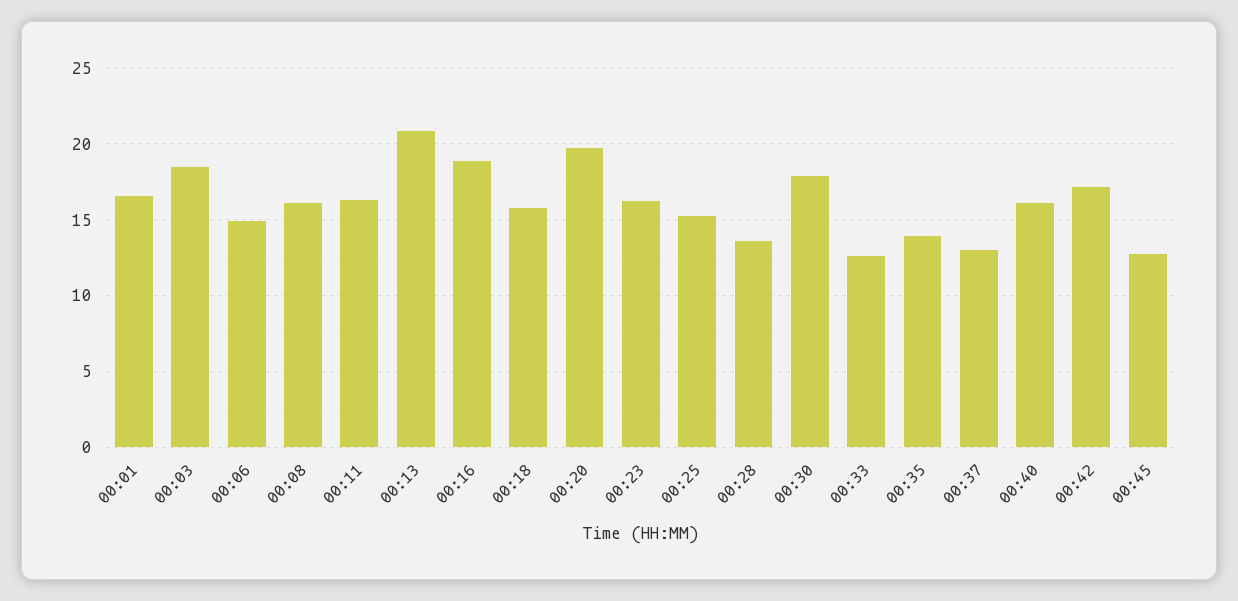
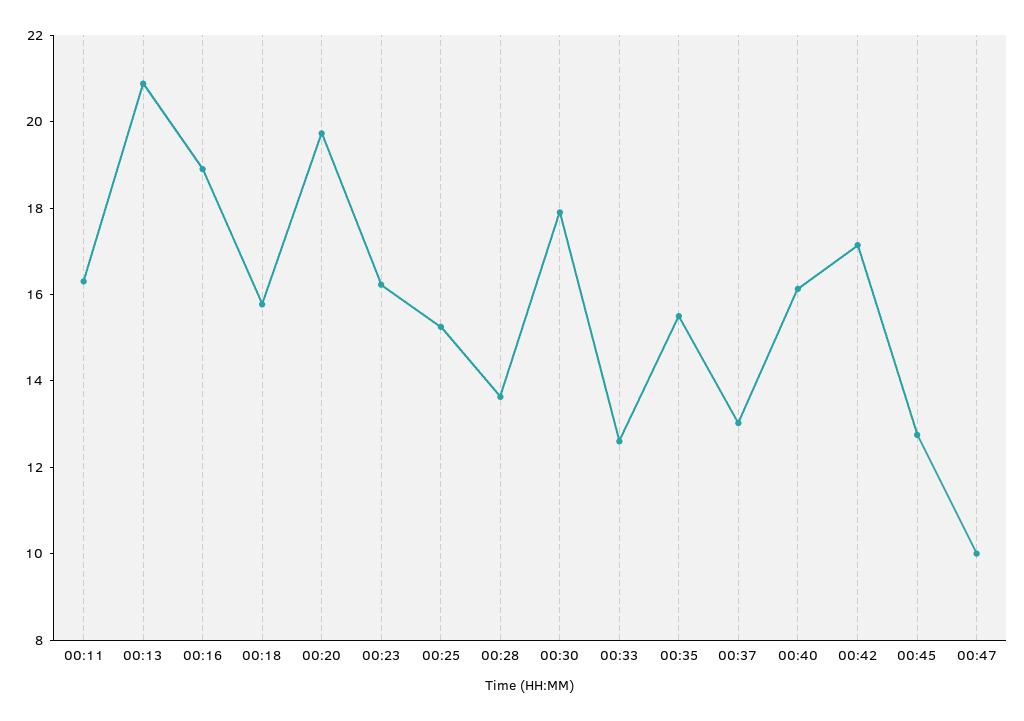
00:01: 16.5 -> none
00:03: 18.5 -> none
00:06: 15 -> none
00:08: 16 -> none
00:35: 14 -> 15.5
00:47: none -> 10

